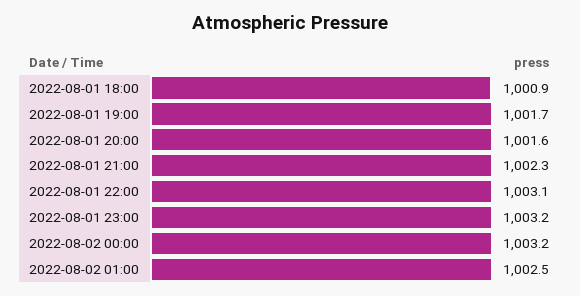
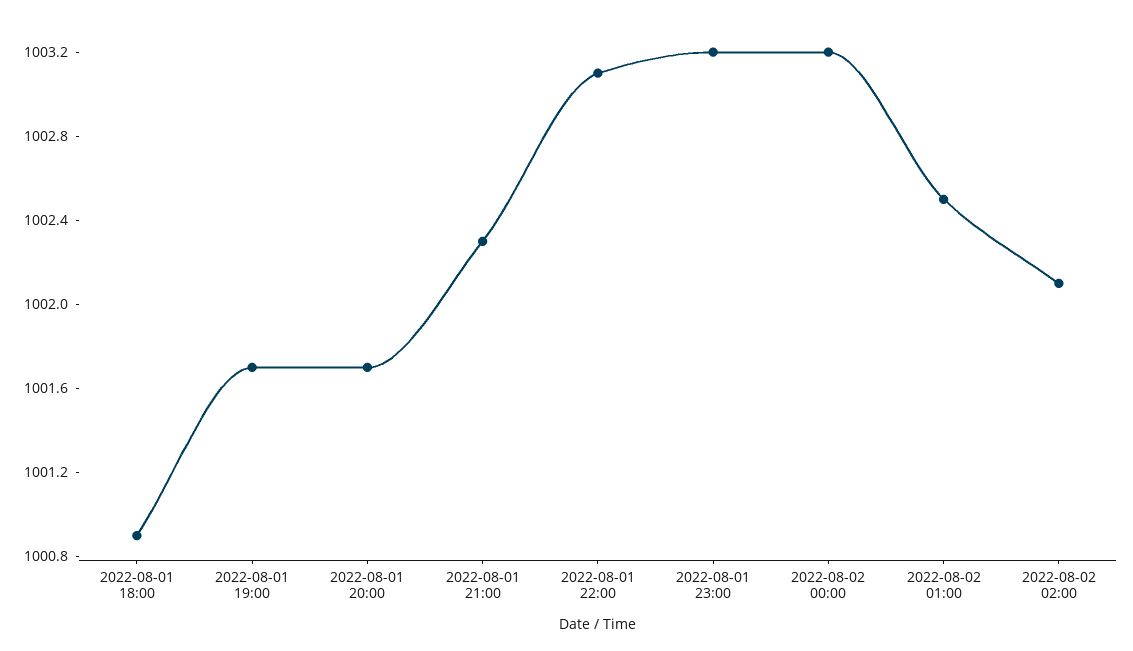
2022-08-01 20:00: 1001.6 -> 1001.7
2022-08-02 02:00: none -> 1002.1

